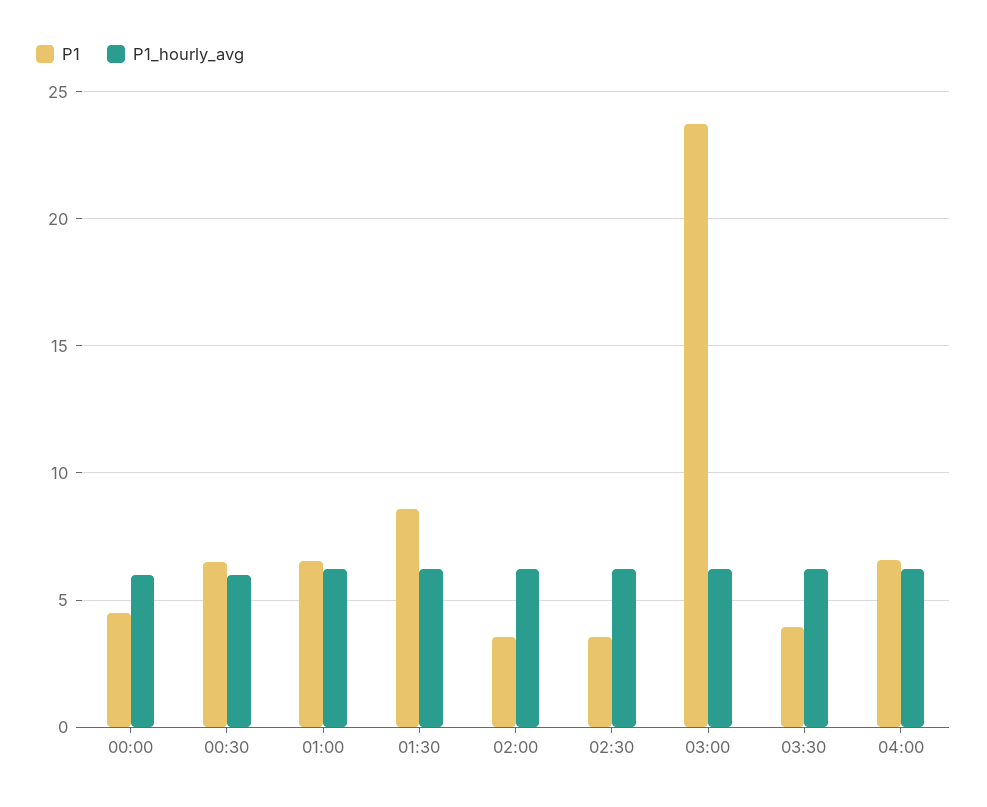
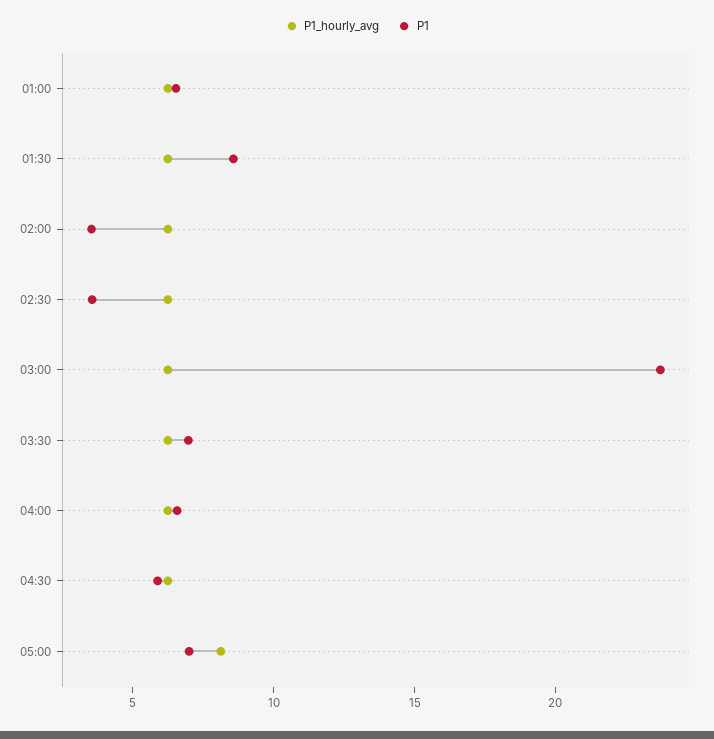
P1, 00:00: 4.5 -> none
P1_hourly_avg, 00:00: 6 -> none
P1, 00:30: 6.5 -> none
P1_hourly_avg, 00:30: 6 -> none
P1, 03:30: 4 -> 7
P1_hourly_avg, 04:30: none -> 6
P1, 04:30: none -> 6
P1_hourly_avg, 05:00: none -> 8
P1, 05:00: none -> 7

